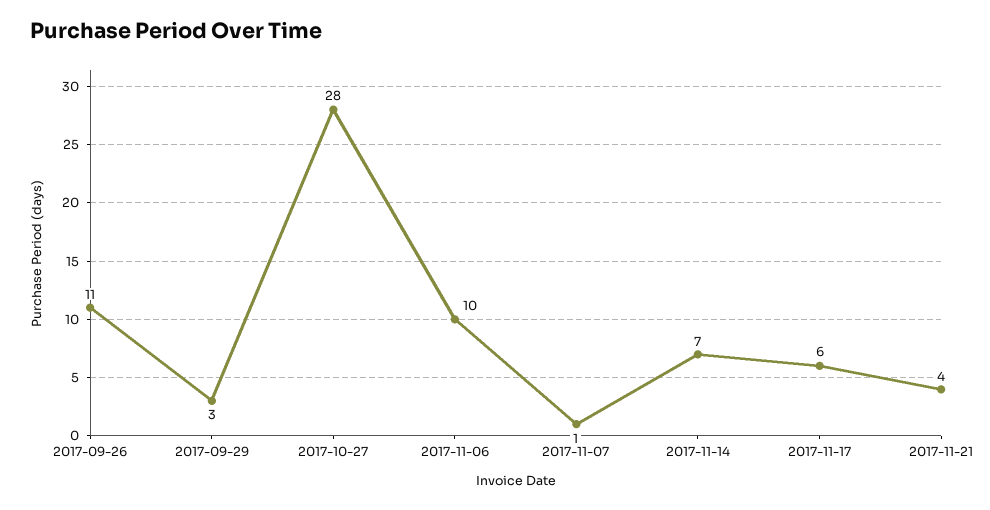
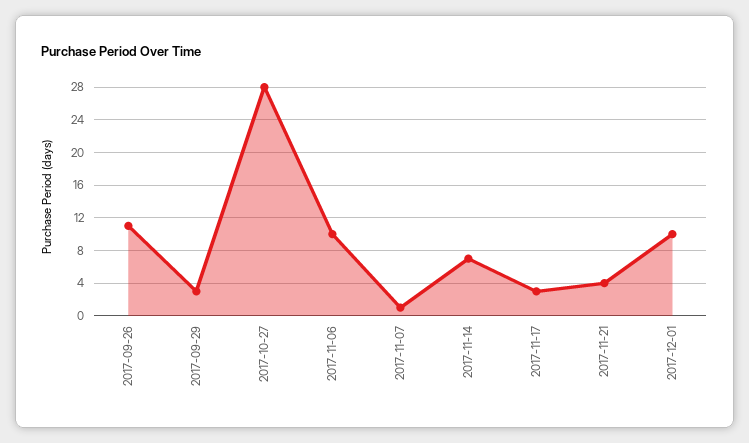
2017-11-17: 6 -> 3
2017-12-01: none -> 10

